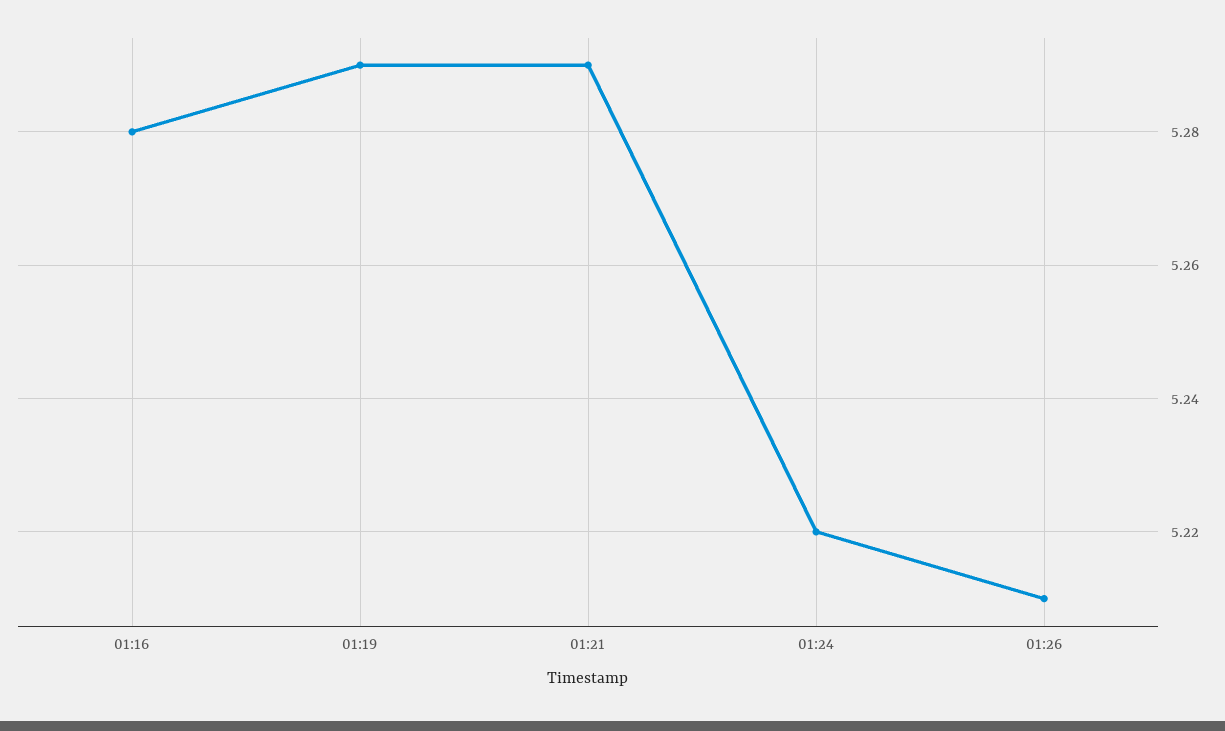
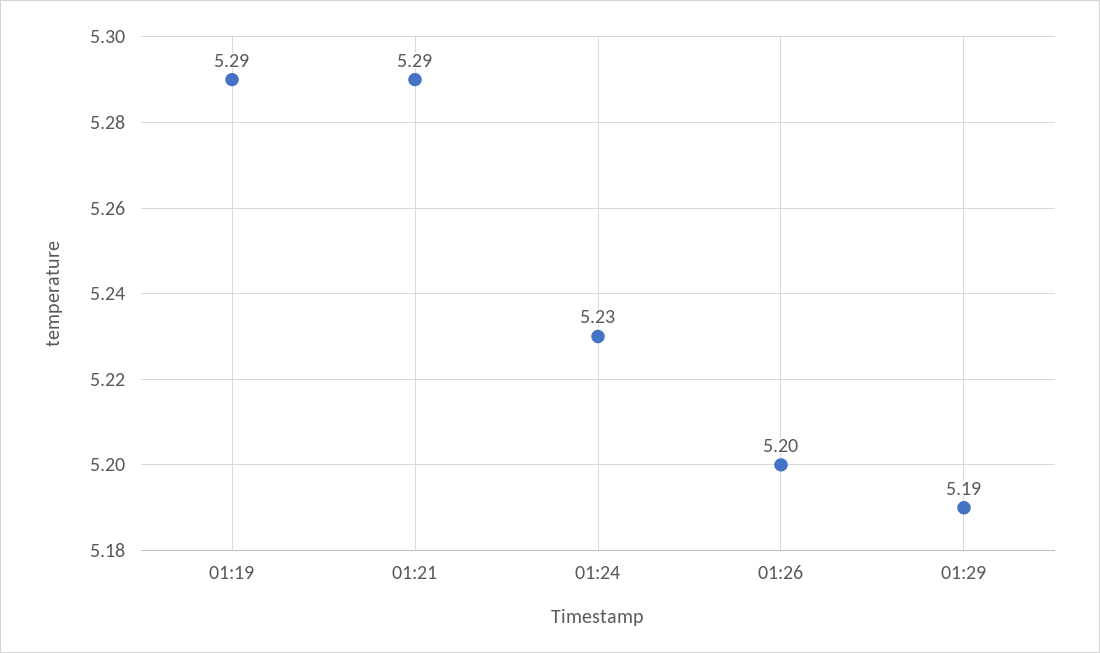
01:16: 5.28 -> none
01:24: 5.22 -> 5.23
01:26: 5.21 -> 5.2
01:29: none -> 5.19

